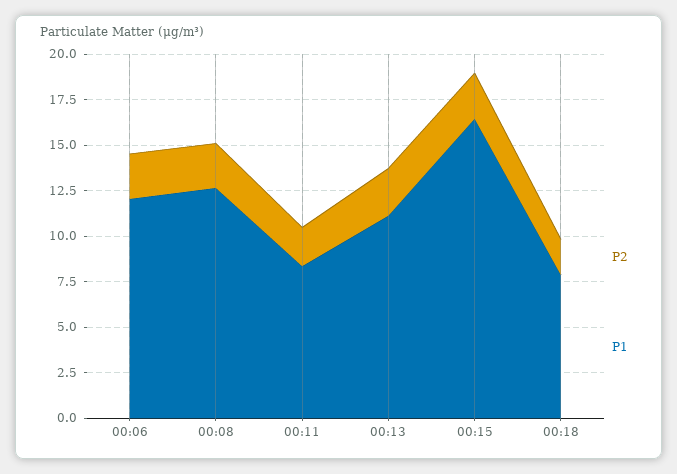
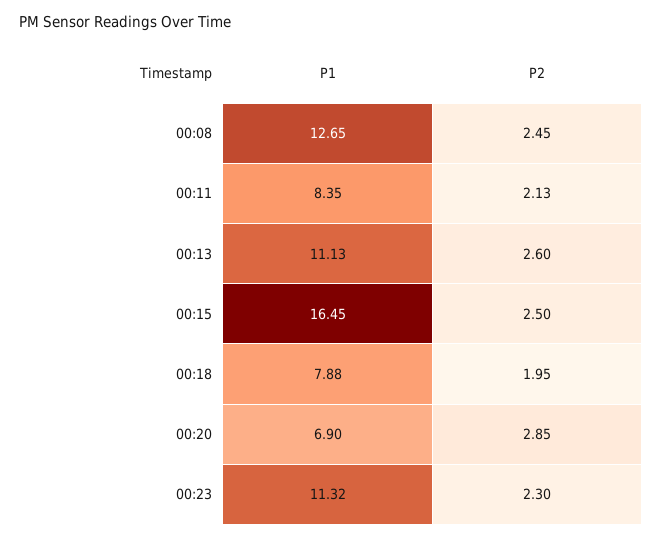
P2, 00:06: 2.5 -> none
P1, 00:06: 12 -> none
P1, 00:20: none -> 6.9
P2, 00:20: none -> 2.85
P1, 00:23: none -> 11.32
P2, 00:23: none -> 2.3

